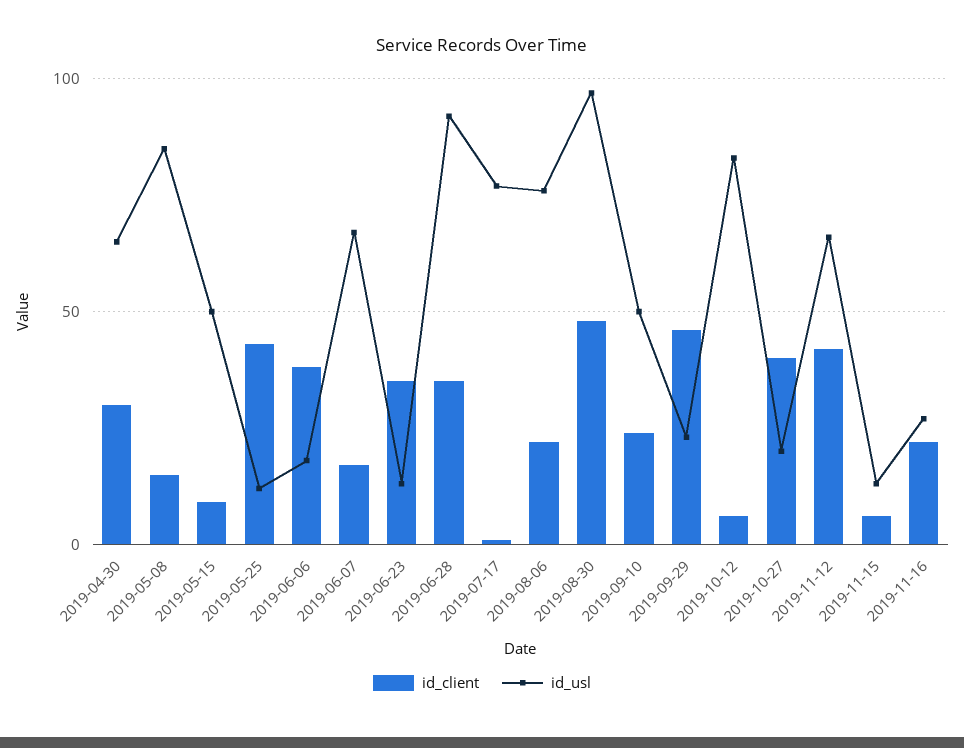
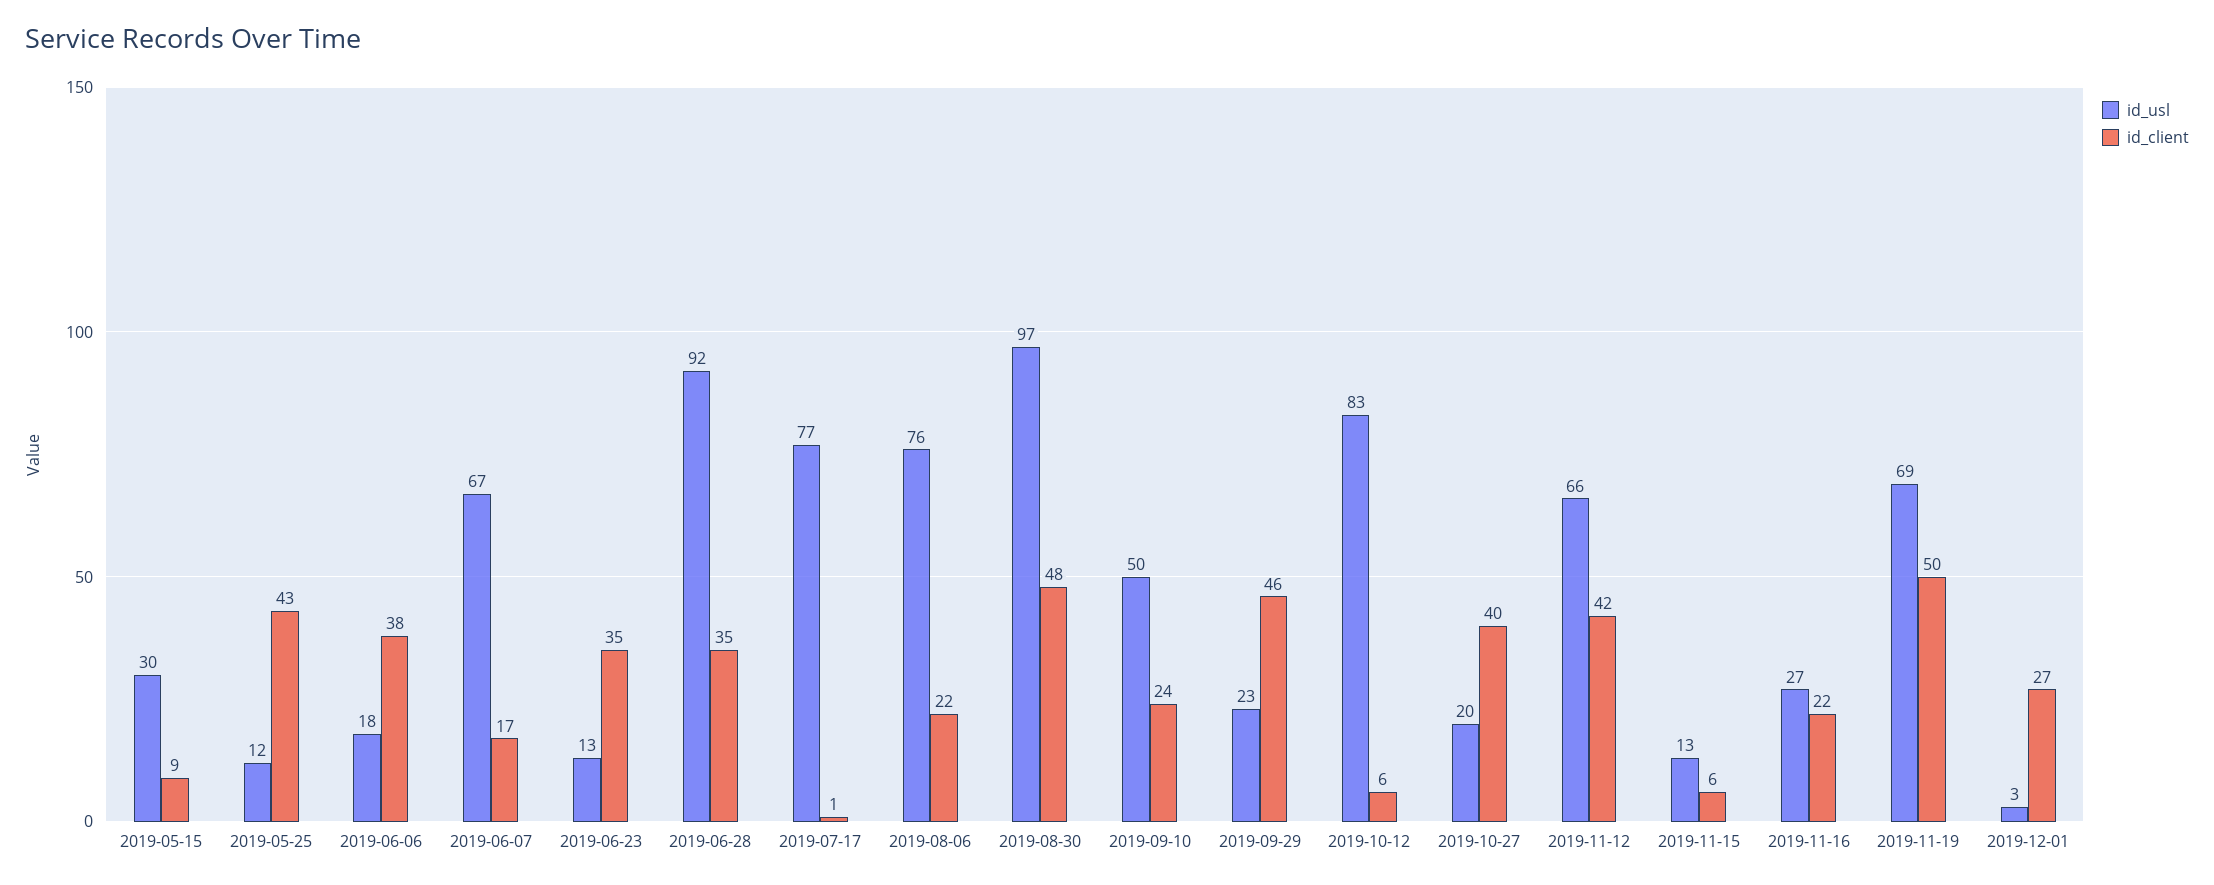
id_client, 2019-04-30: 30 -> none
id_usl, 2019-04-30: 65 -> none
id_client, 2019-05-08: 15 -> none
id_usl, 2019-05-08: 85 -> none
id_usl, 2019-05-15: 50 -> 30
id_usl, 2019-11-19: none -> 69
id_client, 2019-11-19: none -> 50
id_usl, 2019-12-01: none -> 3
id_client, 2019-12-01: none -> 27

